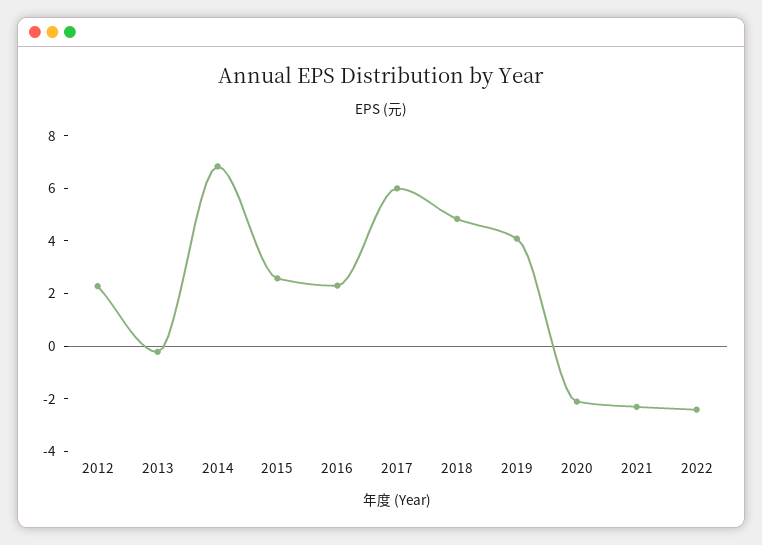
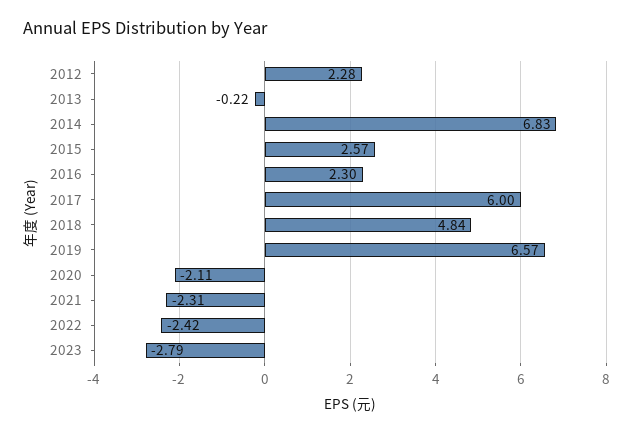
2019: 4 -> 6.57
2023: none -> -2.79

